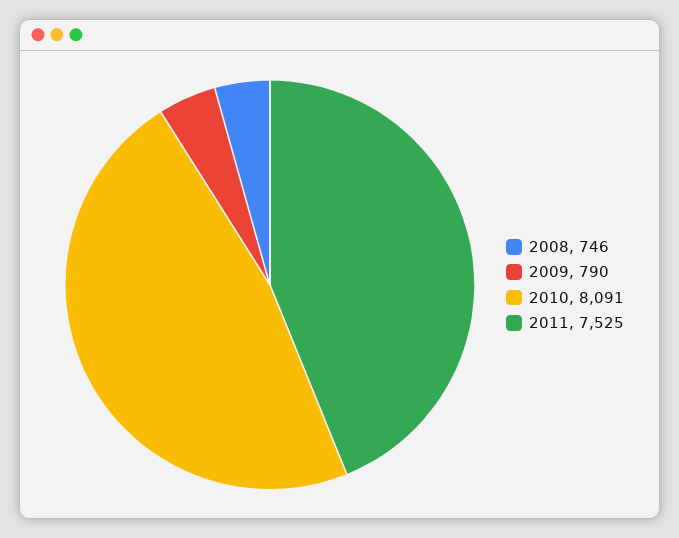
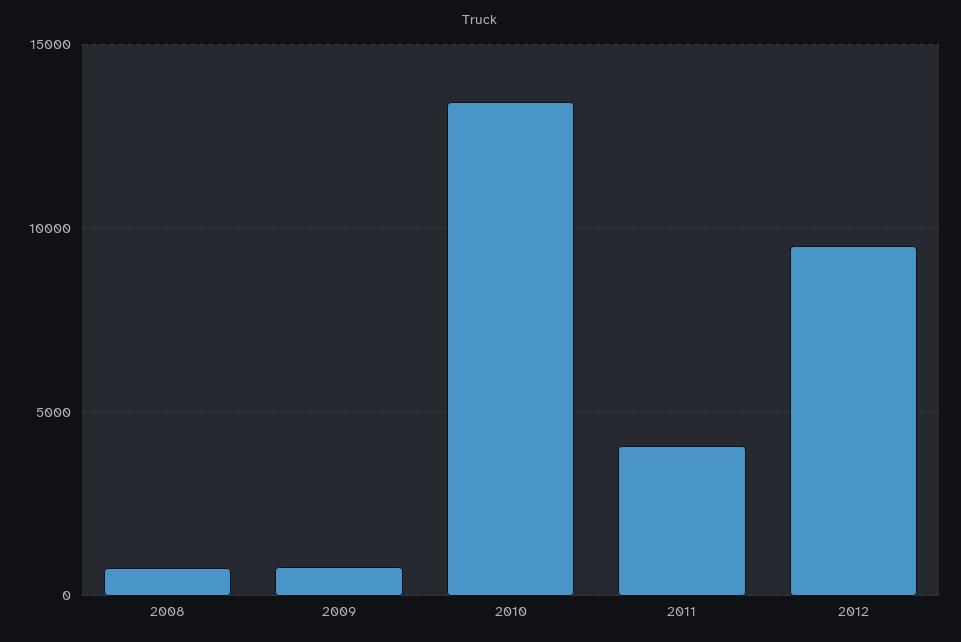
2010: 8091 -> 13500
2011: 7525 -> 4000
2012: none -> 9500

